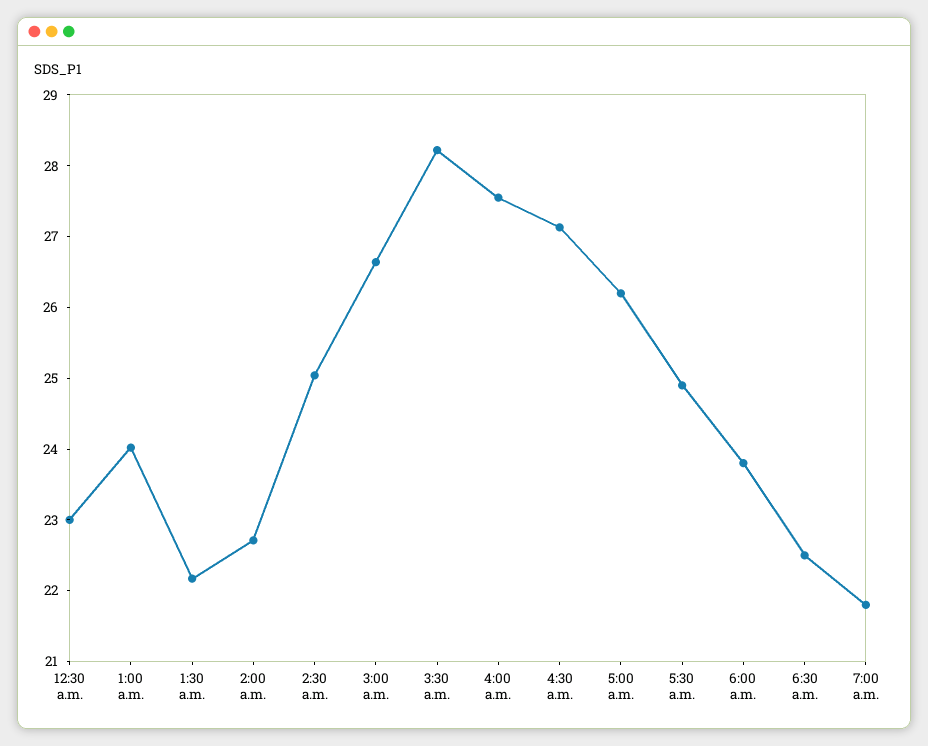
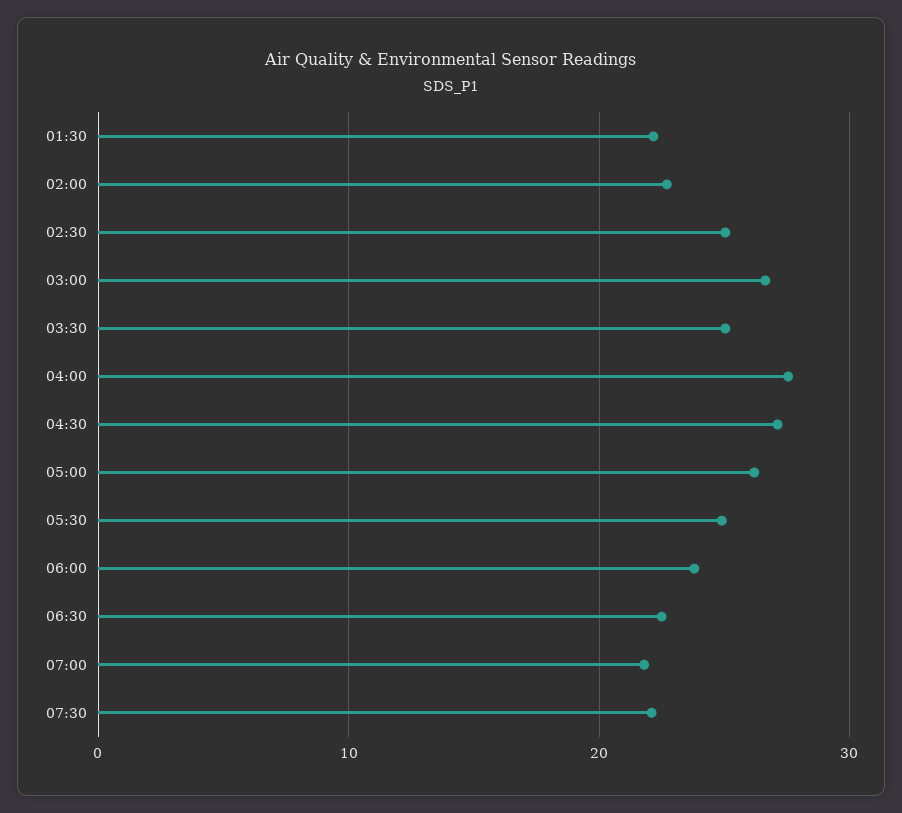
12:30 a.m.: 23 -> none
1:00 a.m.: 24 -> none
3:30 a.m.: 28.2 -> 25
07:30: none -> 22

